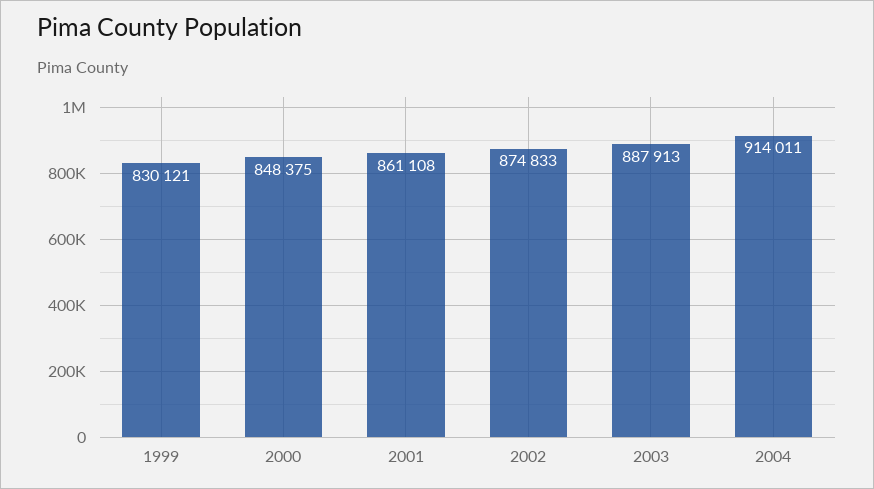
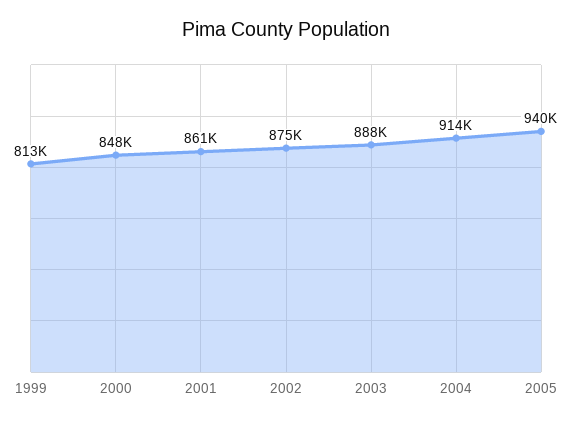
1999: 830121 -> 813000
2005: none -> 940000

